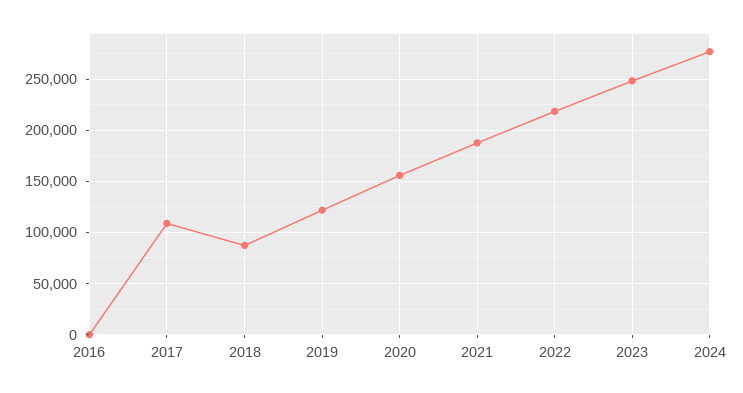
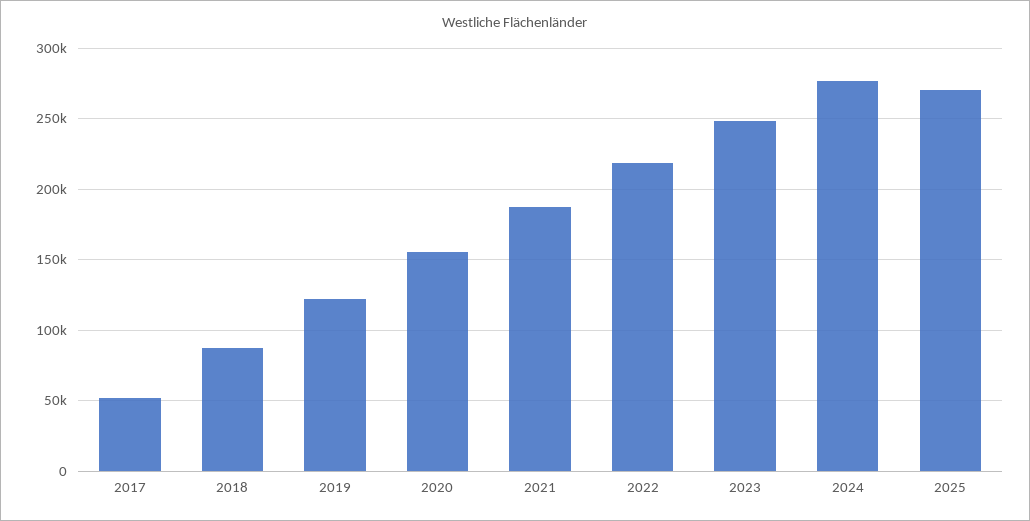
2016: 0 -> none
2017: 110000 -> 50000
2025: none -> 270000

